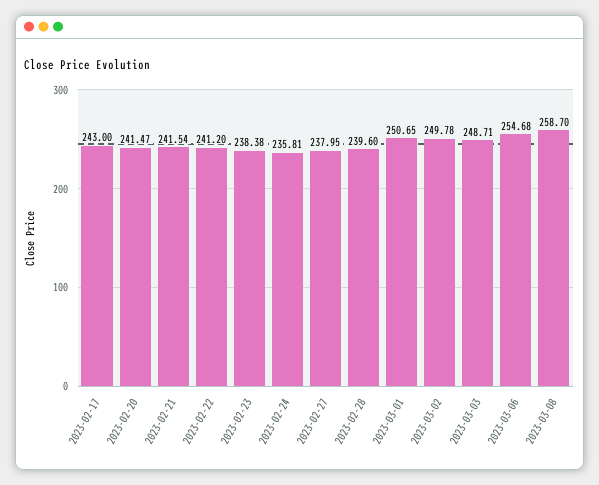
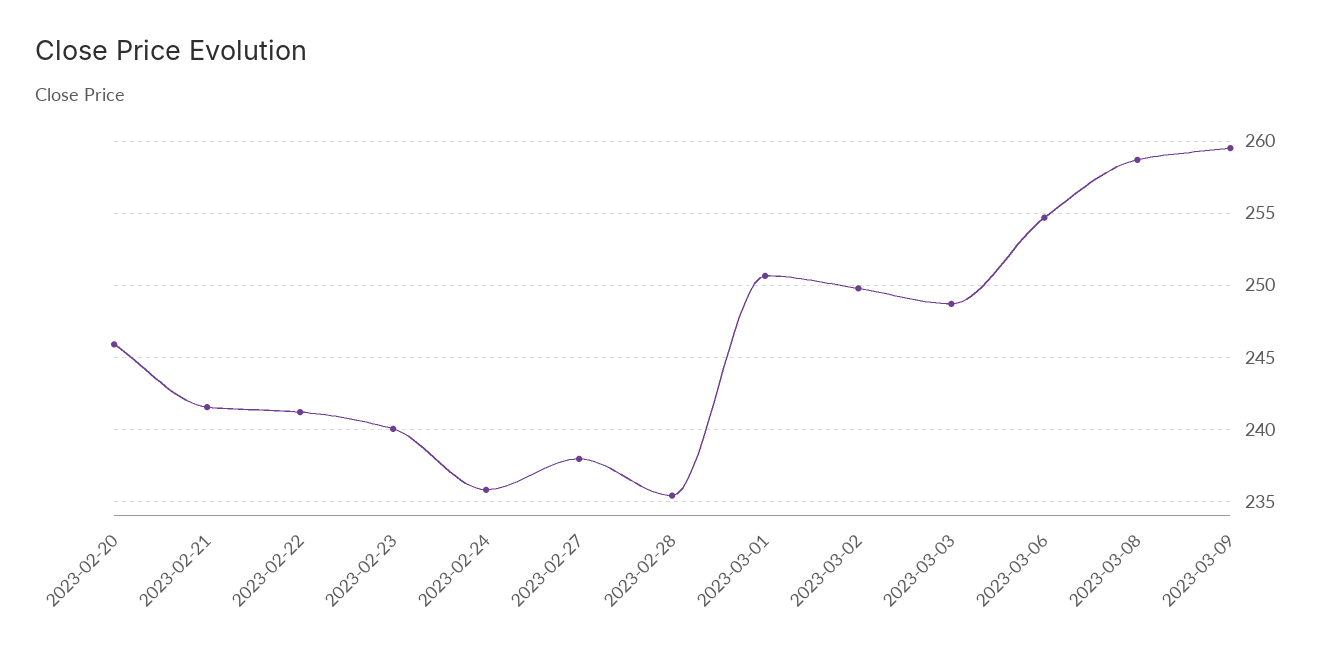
2023-02-17: 243 -> none
2023-02-20: 241.47 -> 246
2023-02-23: 238.38 -> 240
2023-02-28: 239.6 -> 235.5
2023-03-09: none -> 259.5

